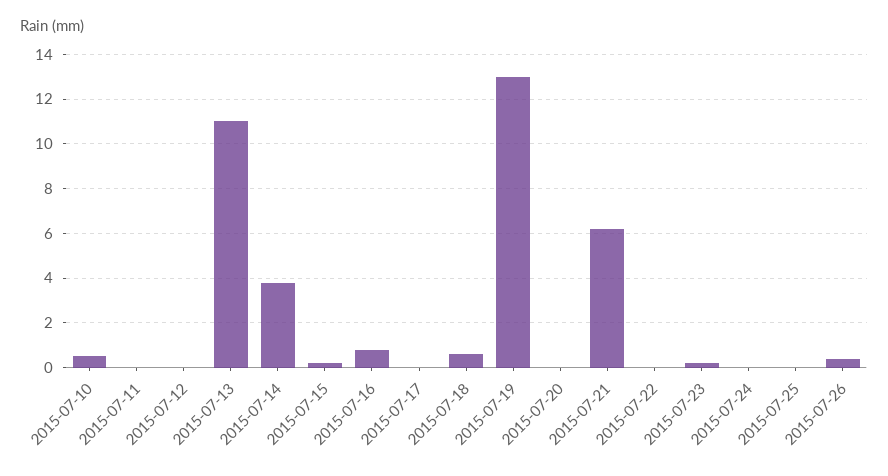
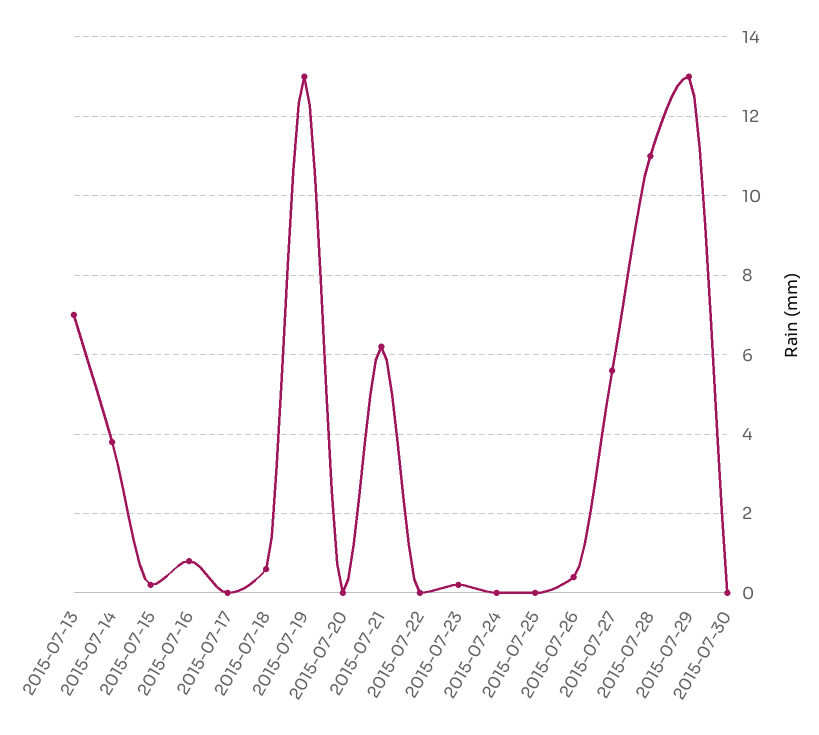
2015-07-10: 0.5 -> none
2015-07-11: 0 -> none
2015-07-12: 0 -> none
2015-07-13: 11 -> 7
2015-07-27: none -> 5.5
2015-07-28: none -> 11
2015-07-29: none -> 13
2015-07-30: none -> 0

